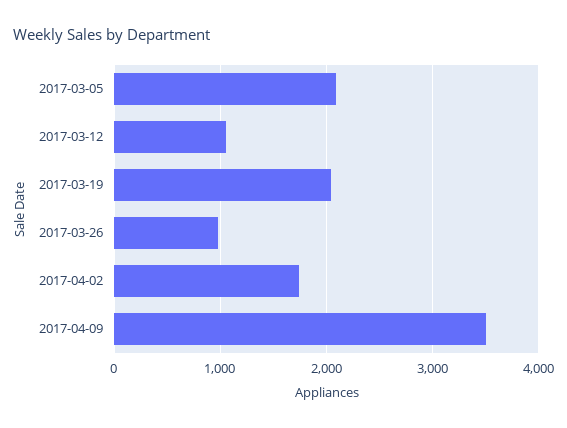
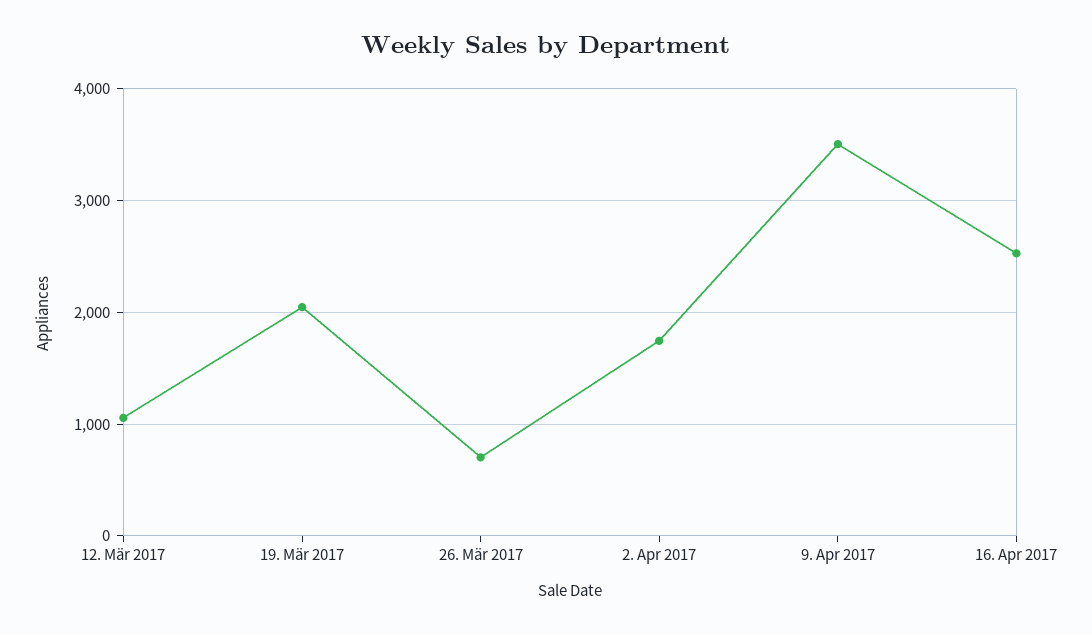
2017-03-05: 2100 -> none
2017-03-26: 1000 -> 700
16. Apr 2017: none -> 2500

